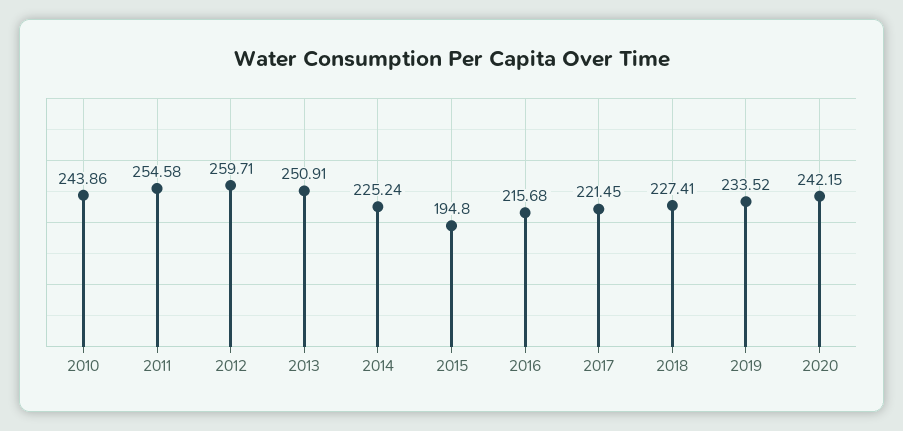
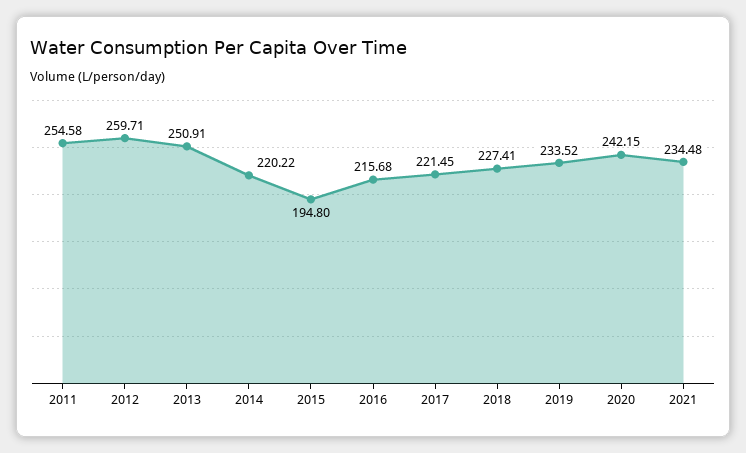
2010: 243.86 -> none
2014: 225.24 -> 220.22
2021: none -> 234.48

